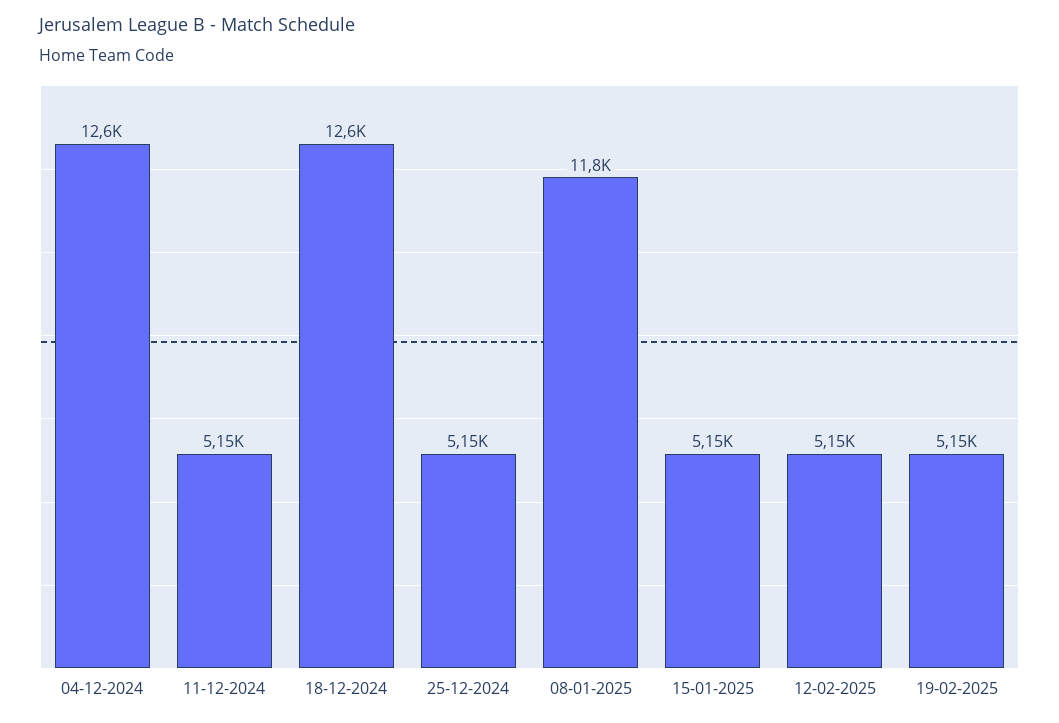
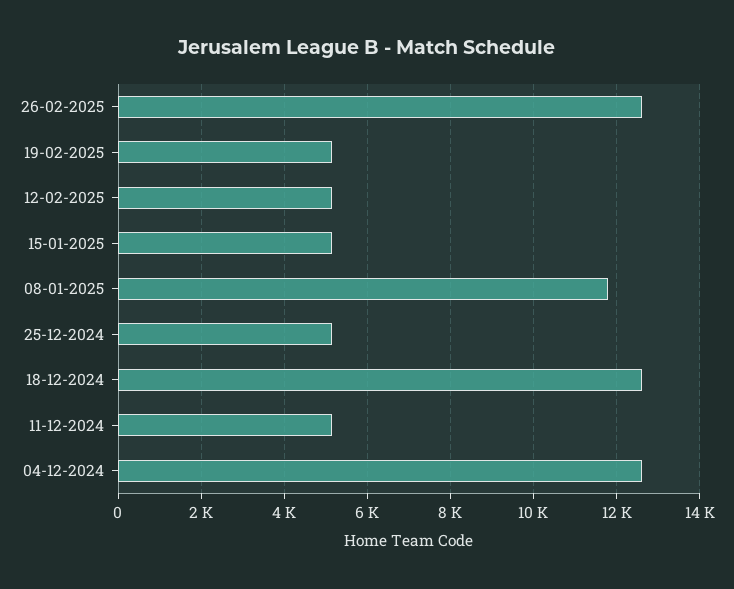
26-02-2025: none -> 12600

